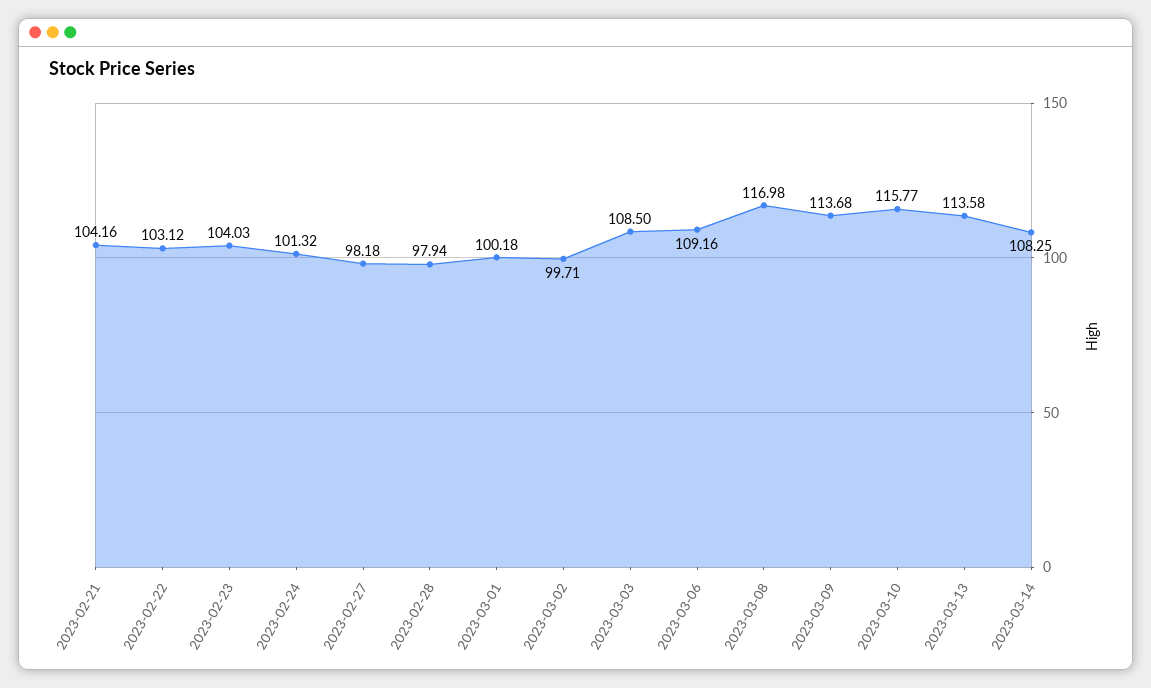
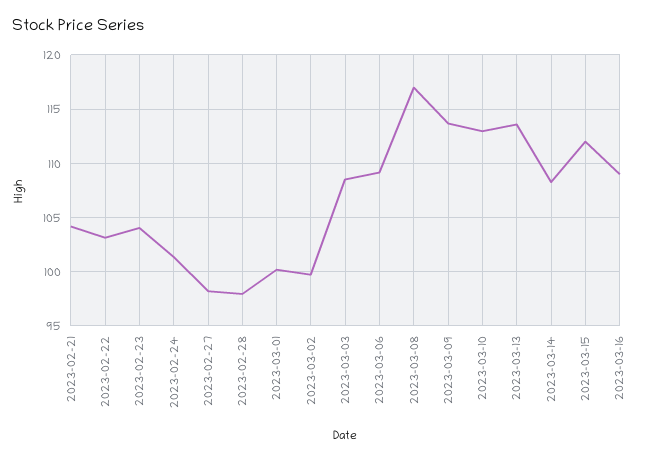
2023-03-10: 115.77 -> 113
2023-03-15: none -> 112
2023-03-16: none -> 109

